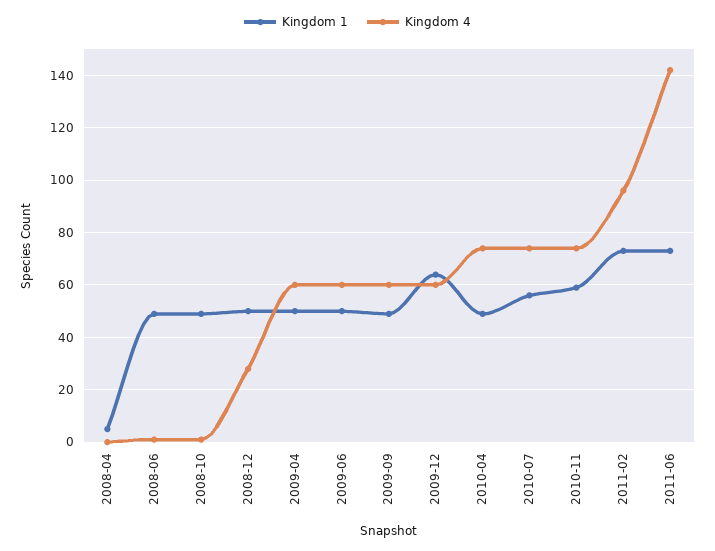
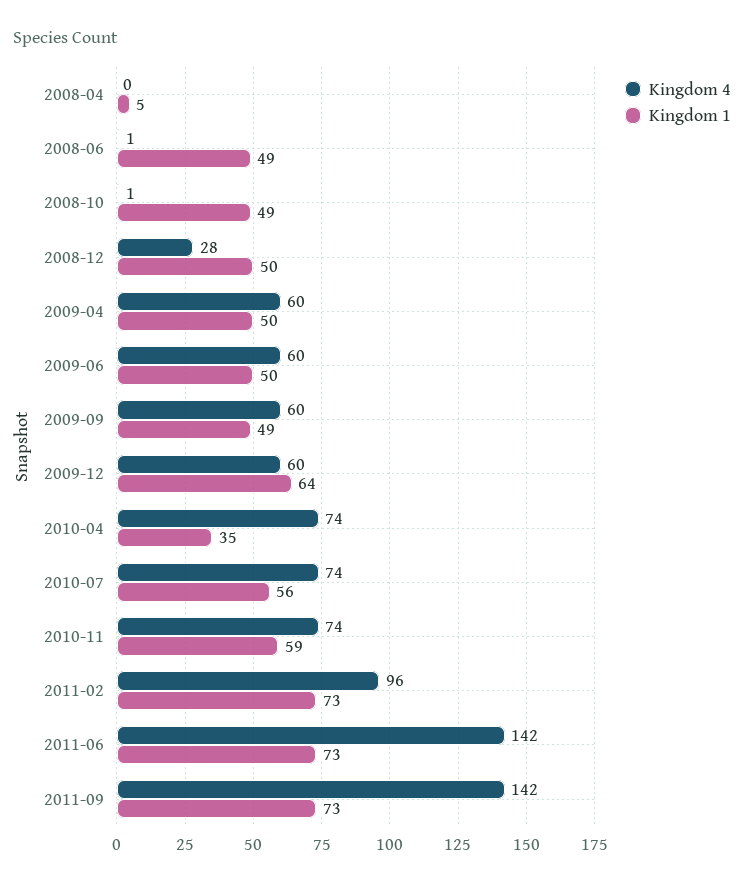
Kingdom 1, 2010-04: 50 -> 35
Kingdom 4, 2011-09: none -> 142
Kingdom 1, 2011-09: none -> 73

